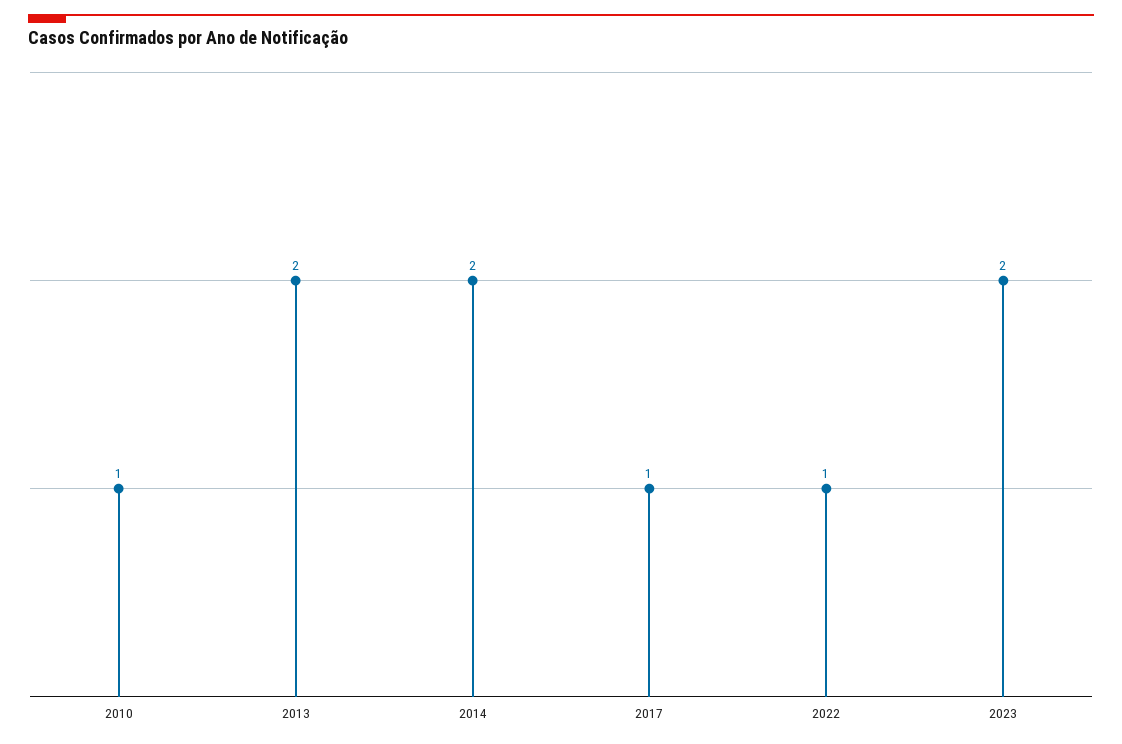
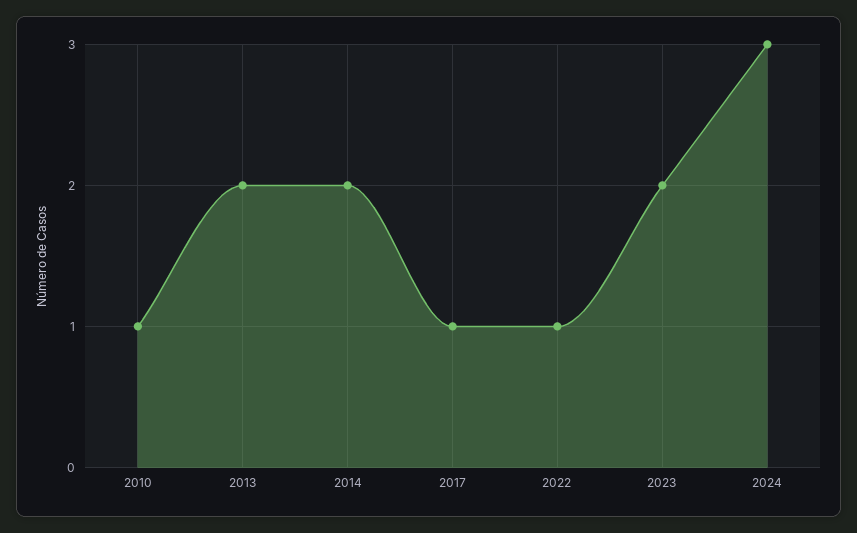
2024: none -> 3

